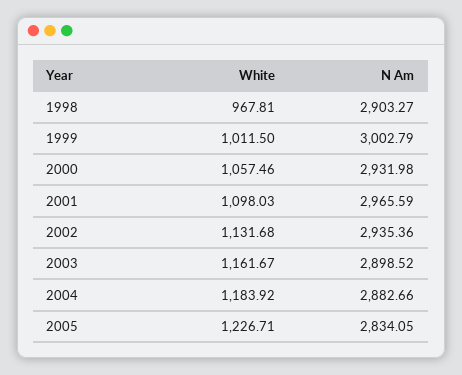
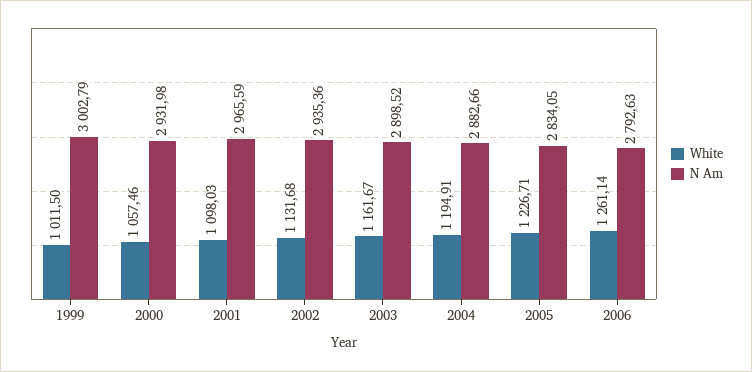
White, 1998: 967.81 -> none
N Am, 1998: 2903.27 -> none
White, 2004: 1183.92 -> 1194.91
White, 2006: none -> 1261.14
N Am, 2006: none -> 2792.63

